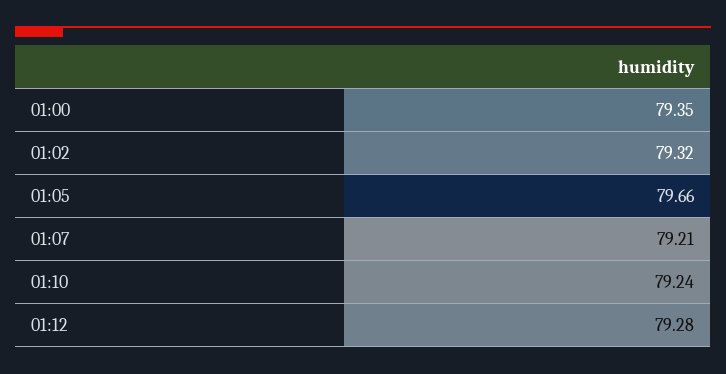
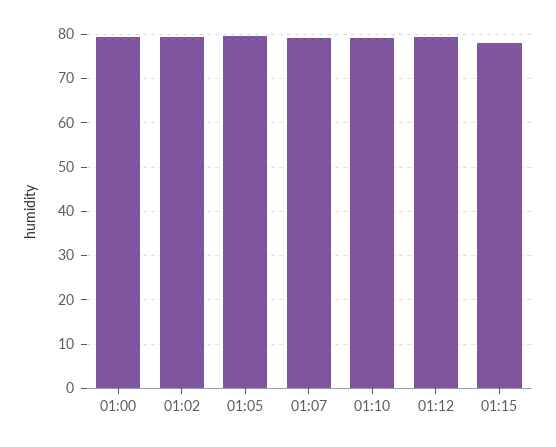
01:15: none -> 78

